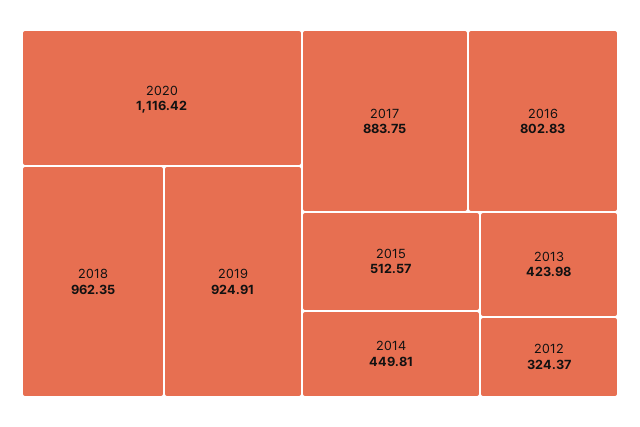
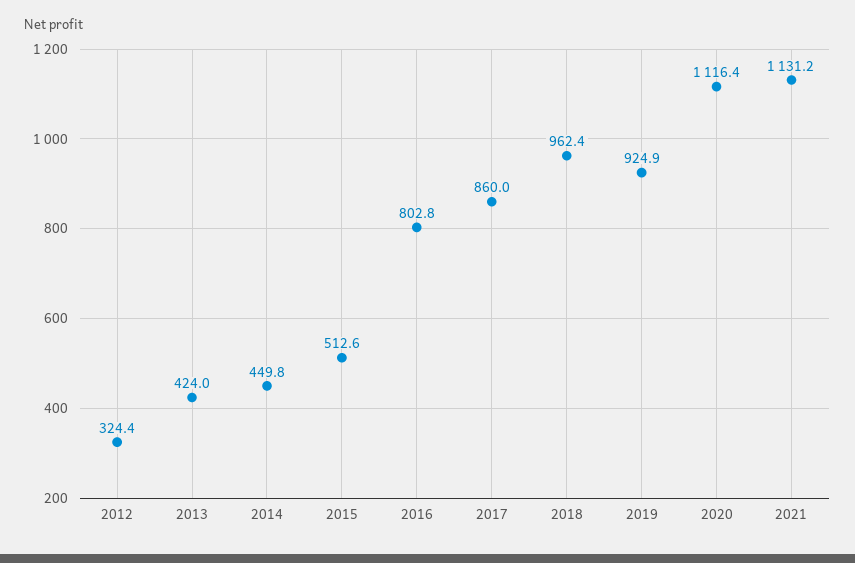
2017: 883.75 -> 860
2021: none -> 1131.2

